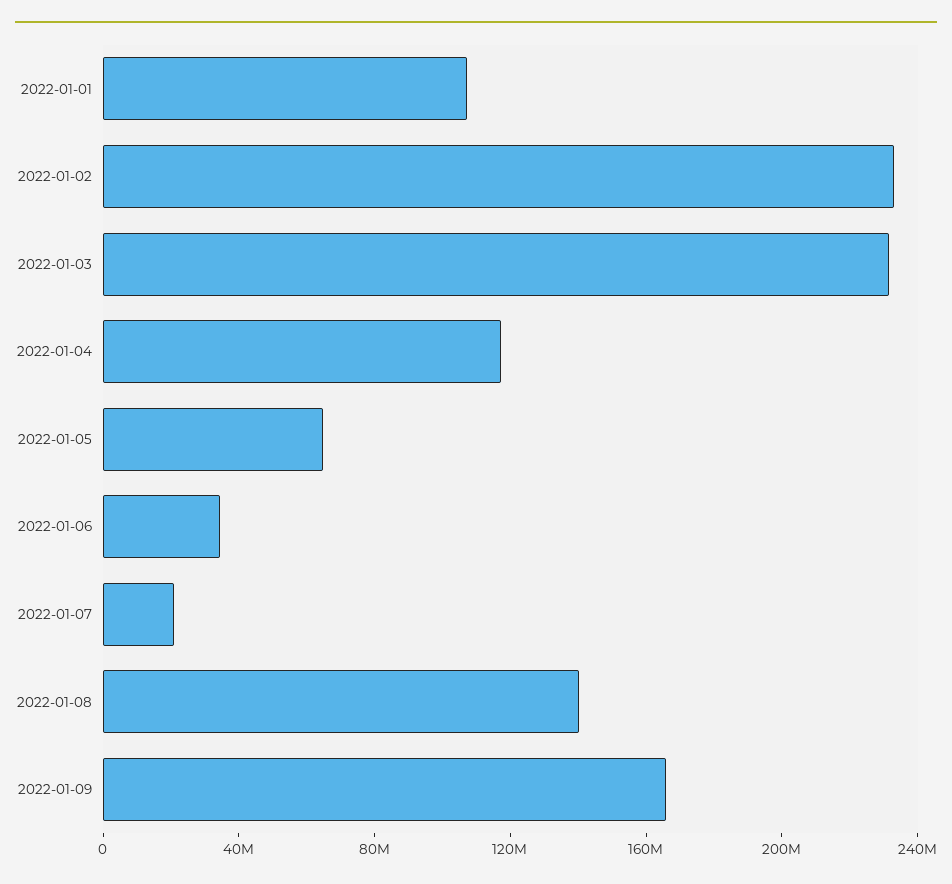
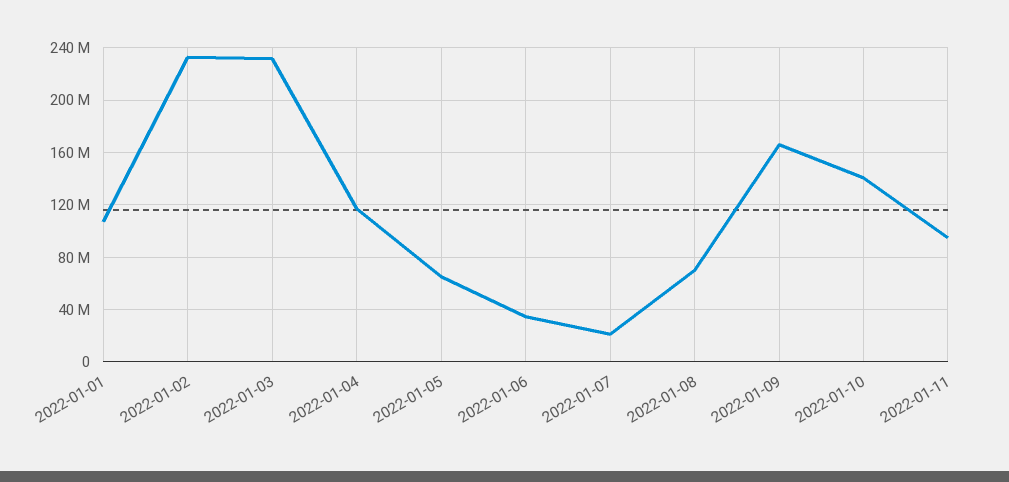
2022-01-08: 140000000 -> 70000000
2022-01-10: none -> 140000000
2022-01-11: none -> 95000000

